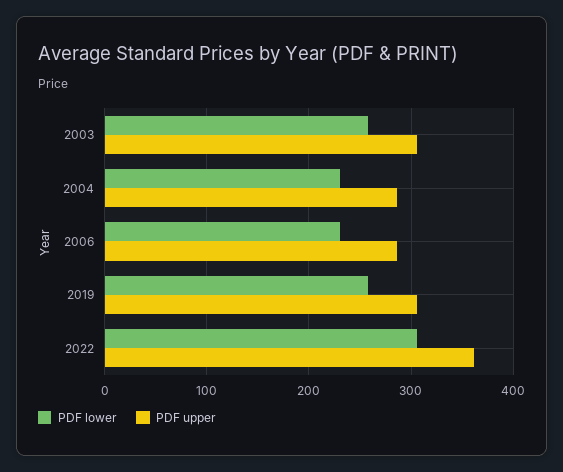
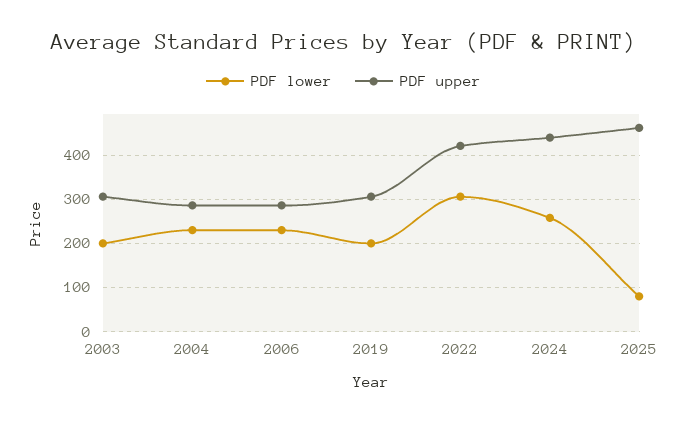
PDF lower, 2003: 260 -> 200
PDF lower, 2019: 260 -> 200
PDF upper, 2022: 360 -> 420
PDF lower, 2024: none -> 260
PDF upper, 2024: none -> 440
PDF lower, 2025: none -> 80
PDF upper, 2025: none -> 460

